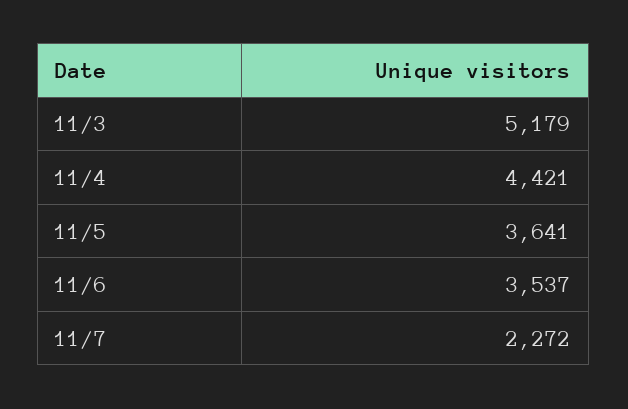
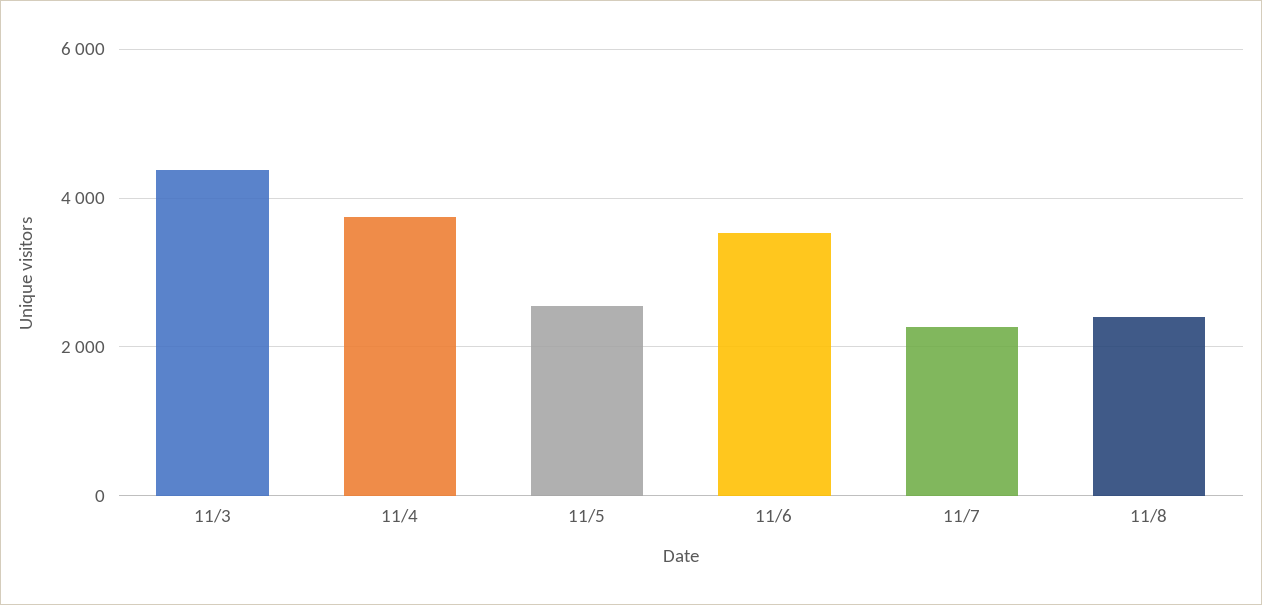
11/3: 5179 -> 4400
11/4: 4421 -> 3800
11/5: 3641 -> 2600
11/8: none -> 2400

